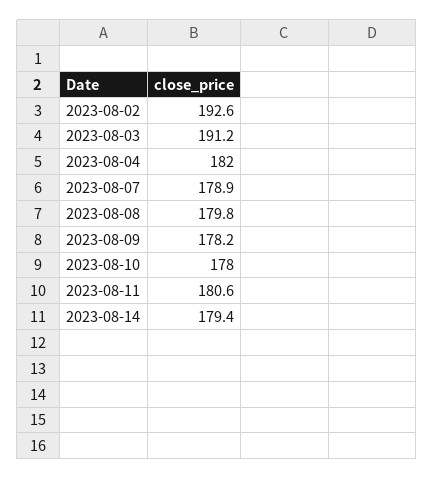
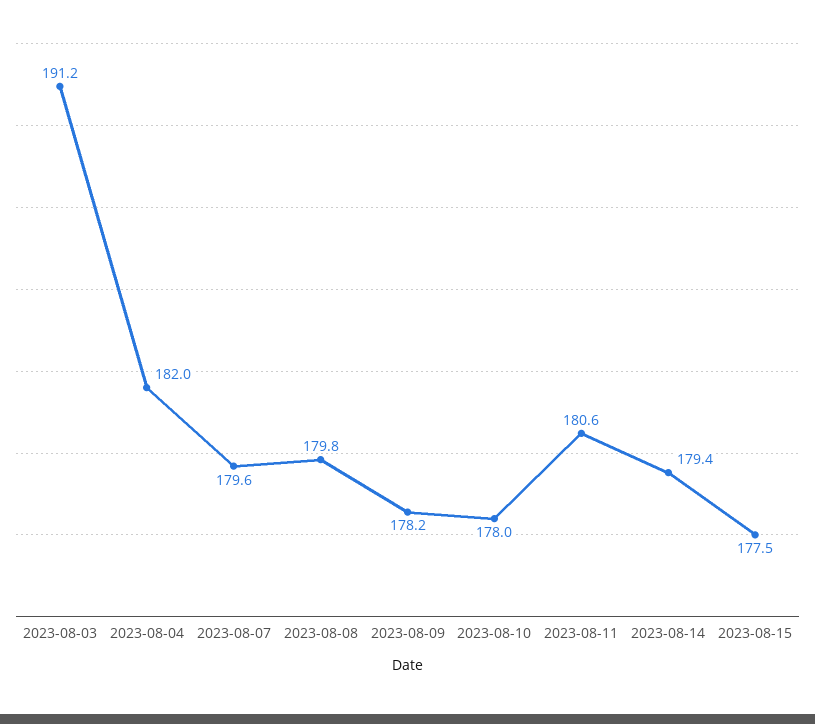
2023-08-02: 192.6 -> none
2023-08-07: 178.9 -> 179.6
2023-08-15: none -> 177.5

